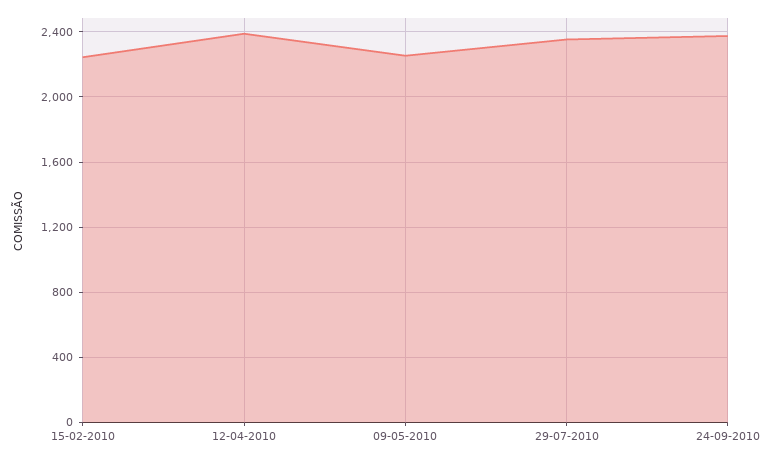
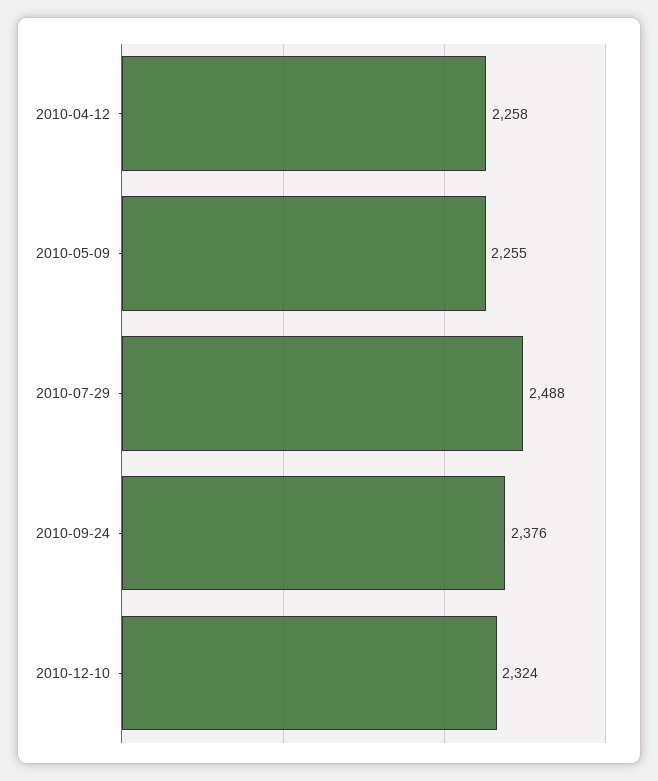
15-02-2010: 2250 -> none
12-04-2010: 2400 -> 2258
29-07-2010: 2350 -> 2488
2010-12-10: none -> 2324

